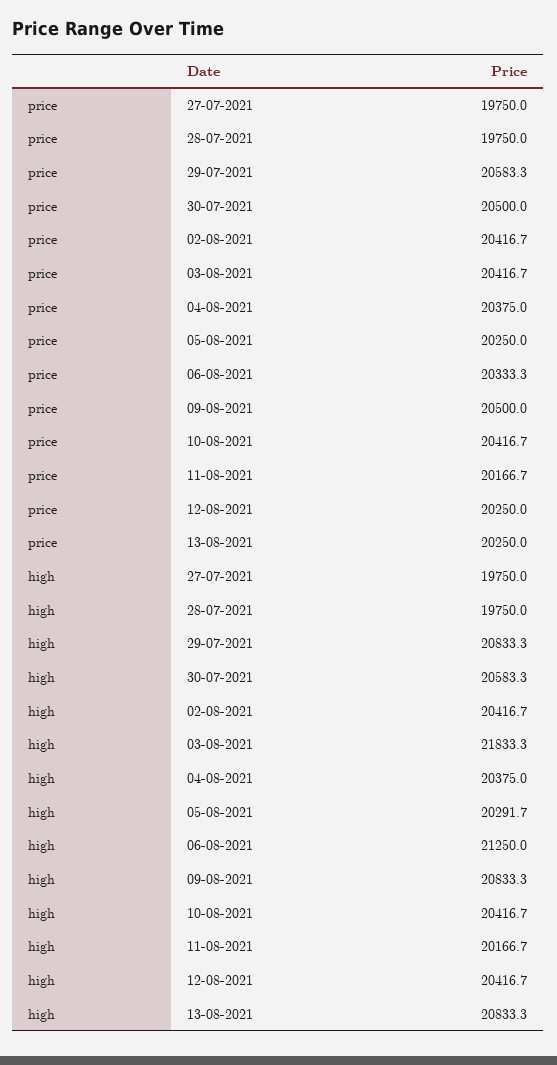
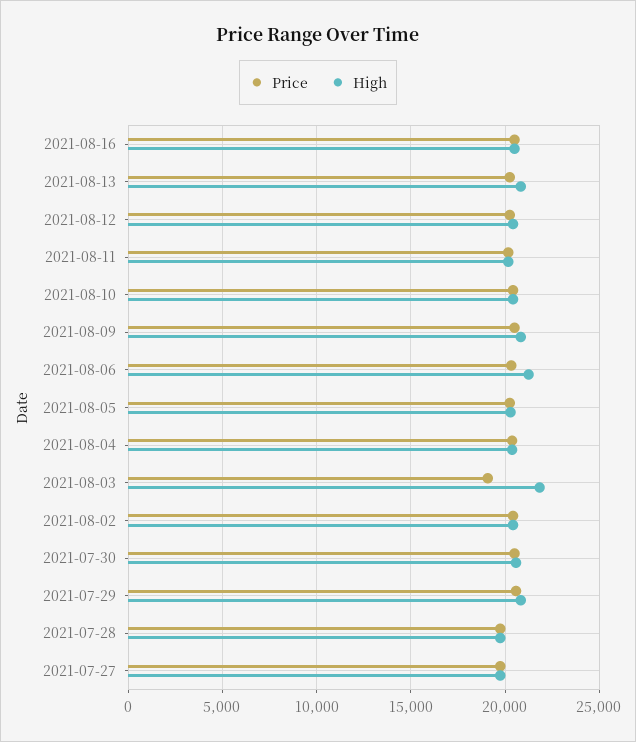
price, 03-08-2021: 20416.7 -> 19000
price, 2021-08-16: none -> 20500
high, 2021-08-16: none -> 20500

